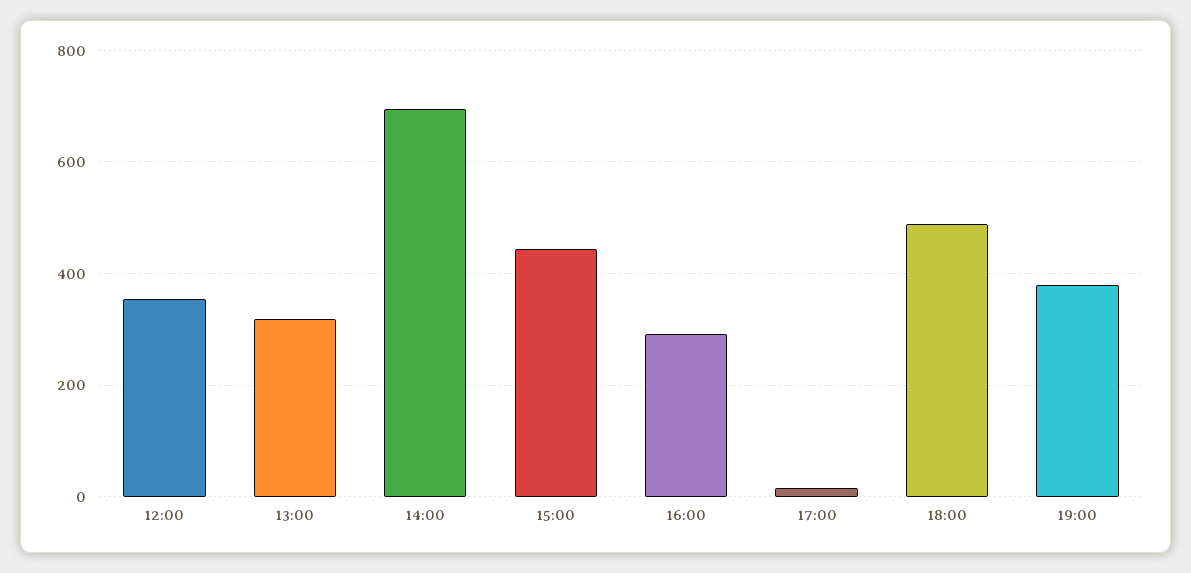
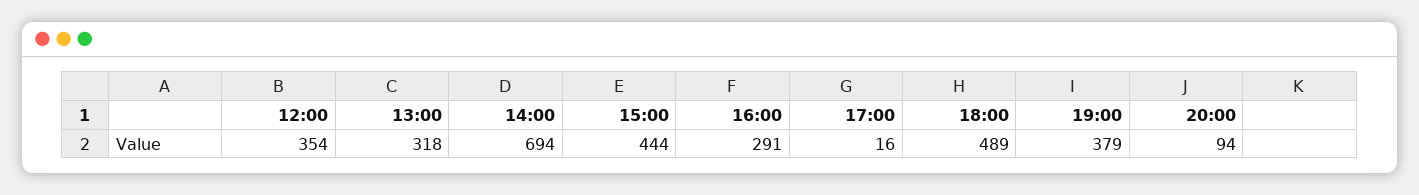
20:00: none -> 94

